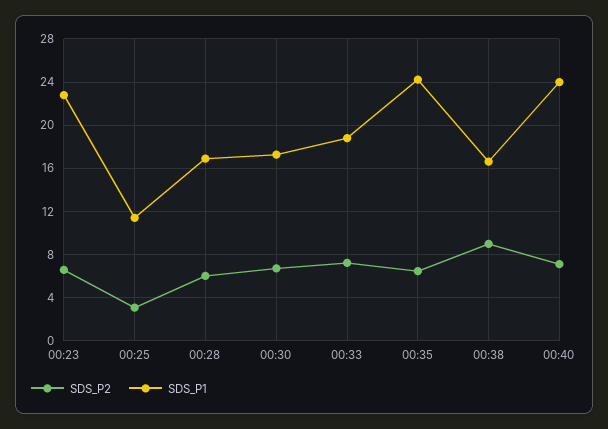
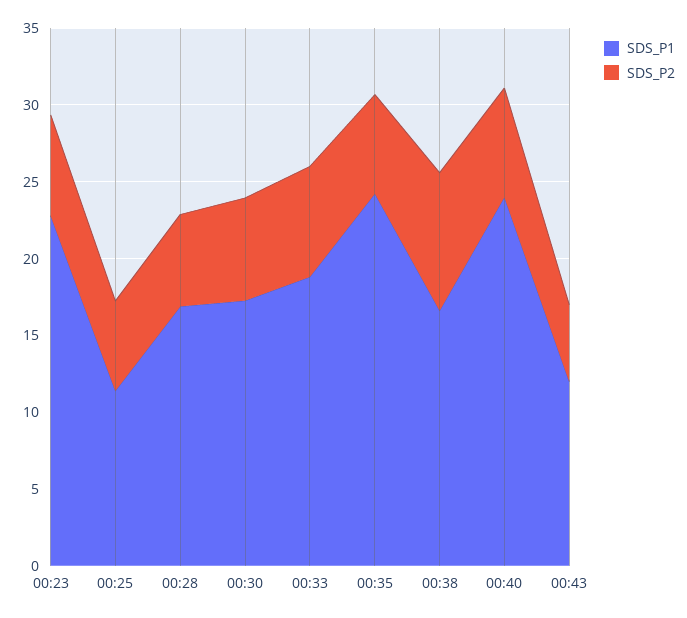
SDS_P2, 00:25: 3 -> 6
SDS_P1, 00:43: none -> 12
SDS_P2, 00:43: none -> 5

